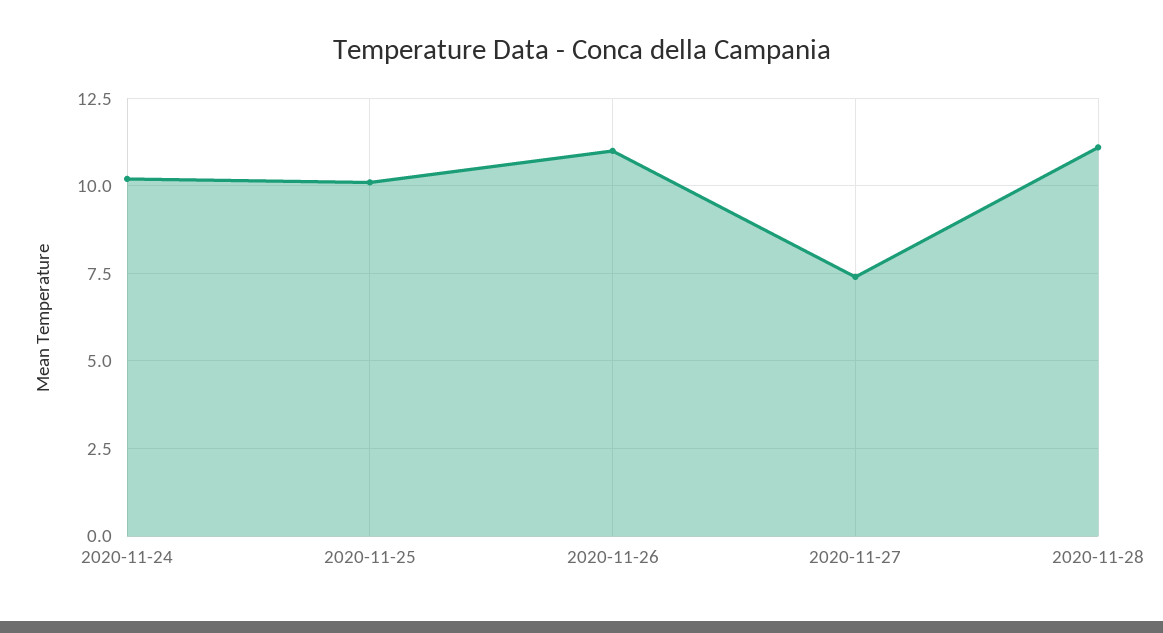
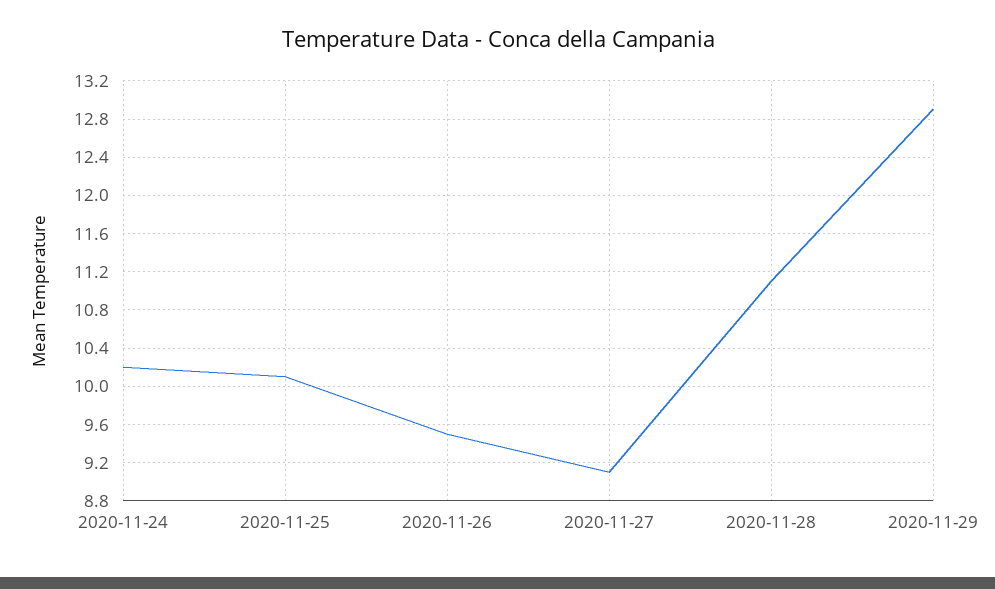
2020-11-26: 11 -> 9.5
2020-11-27: 7.5 -> 9.1
2020-11-29: none -> 12.9

